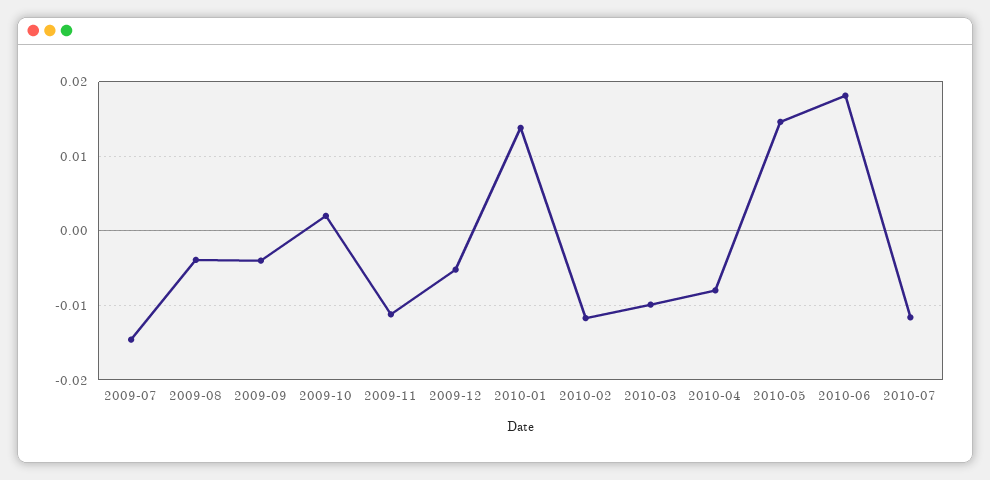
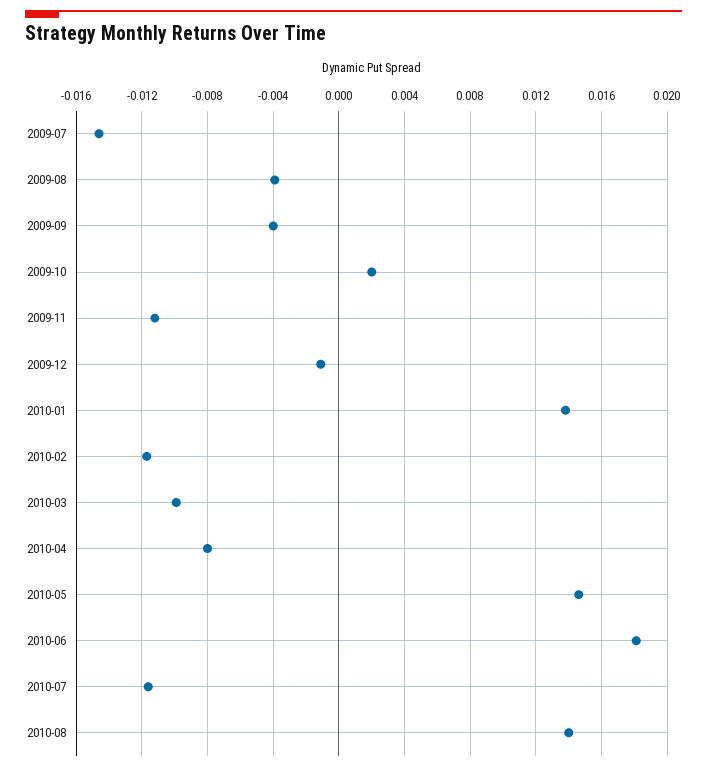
2009-12: -0.005 -> -0.001
2010-08: none -> 0.014

